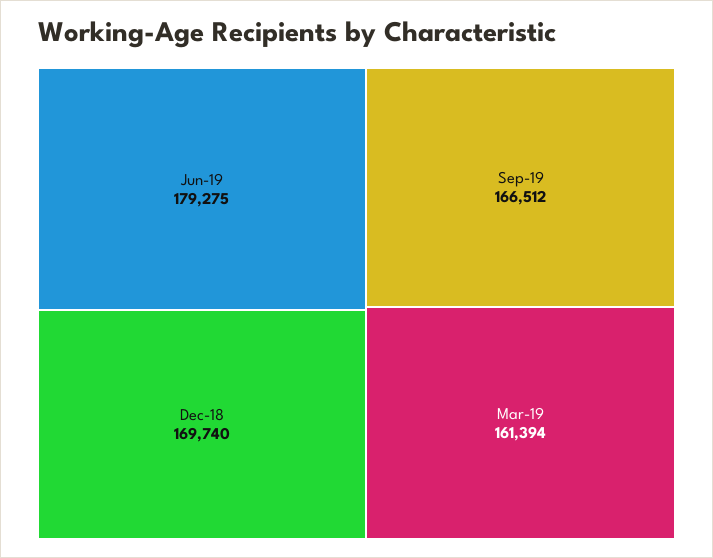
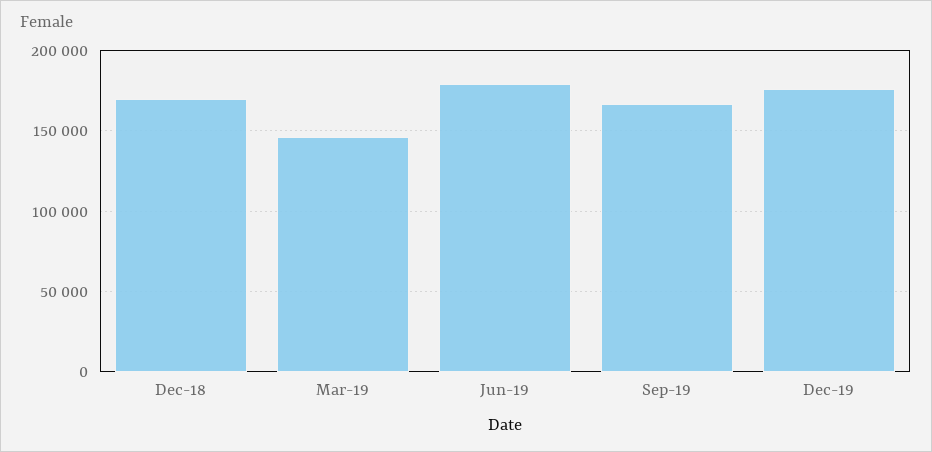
Mar-19: 161394 -> 145000
Dec-19: none -> 175000

